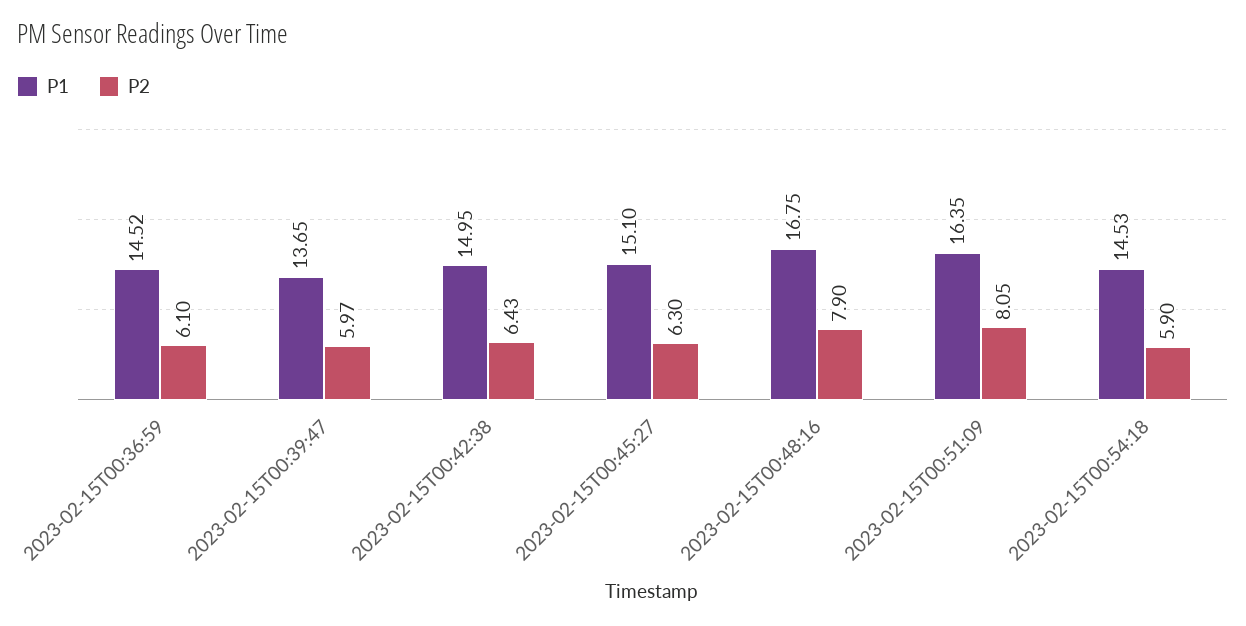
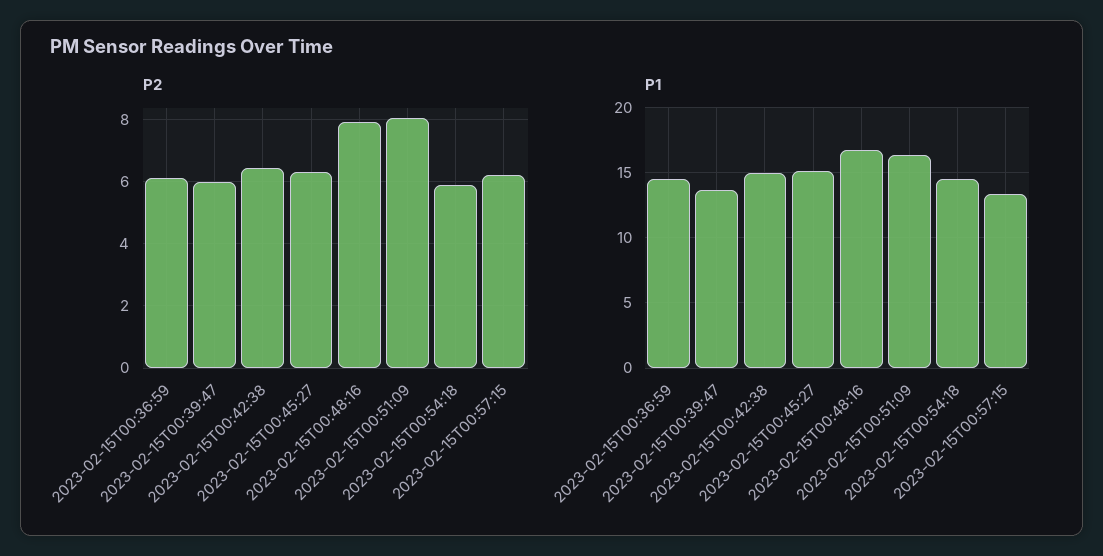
P2, 2023-02-15T00:57:15: none -> 6.2
P1, 2023-02-15T00:57:15: none -> 13.5

